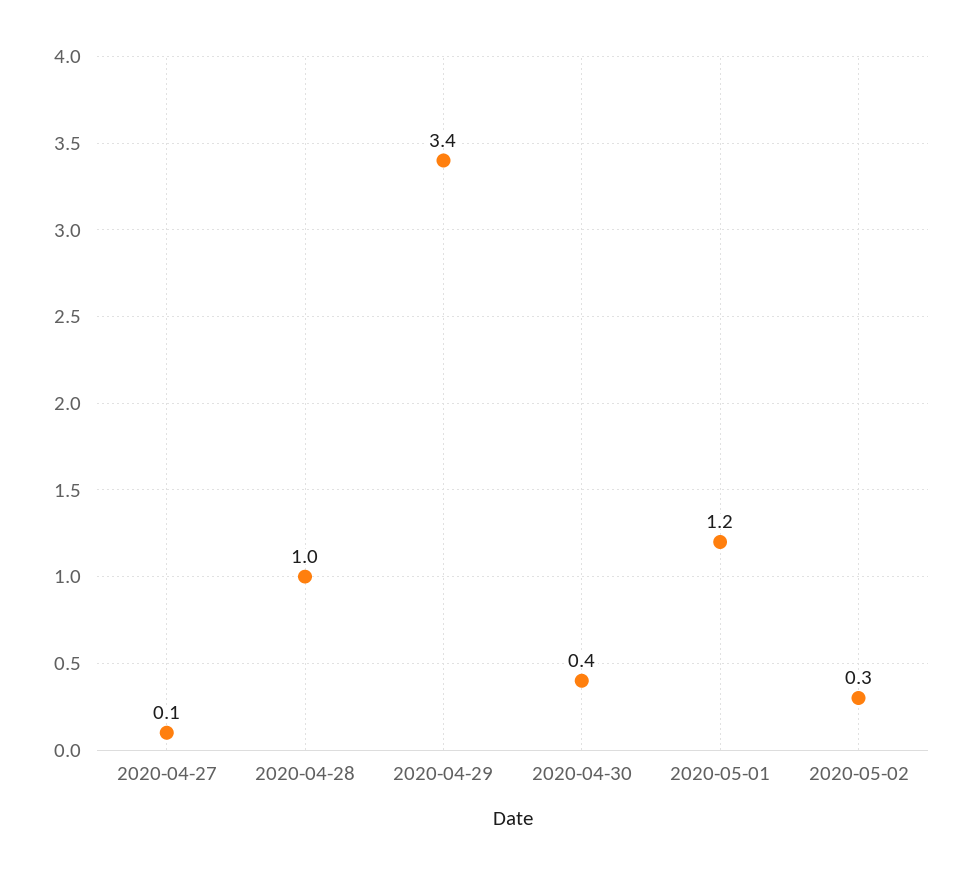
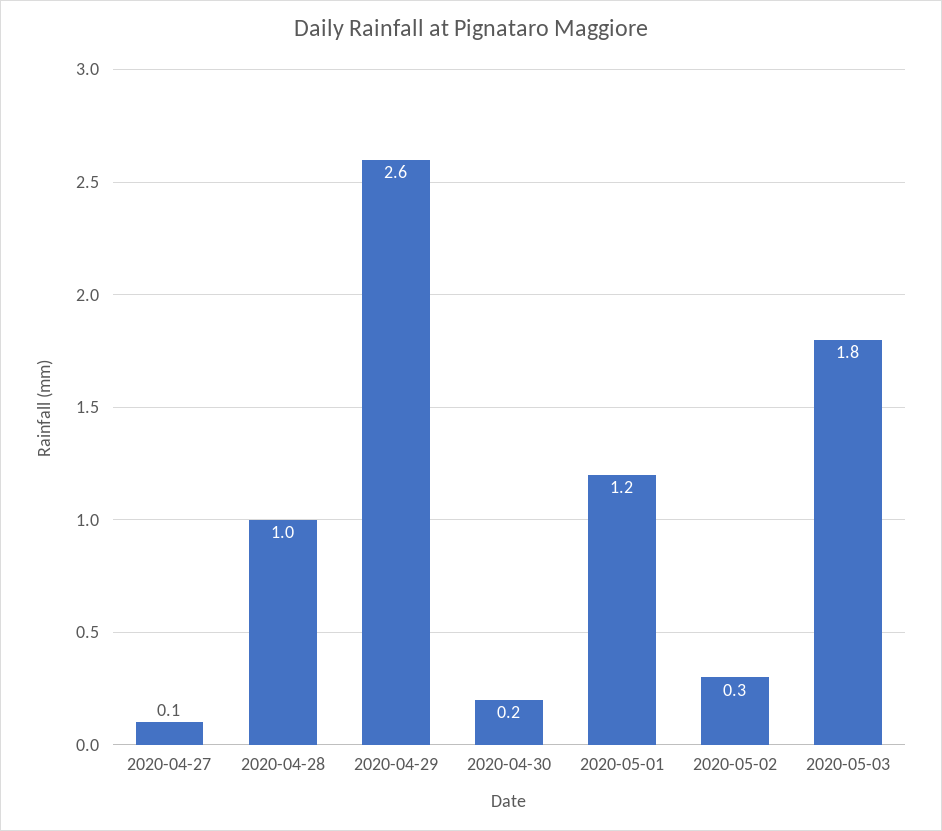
2020-04-29: 3.4 -> 2.6
2020-04-30: 0.4 -> 0.2
2020-05-03: none -> 1.8

